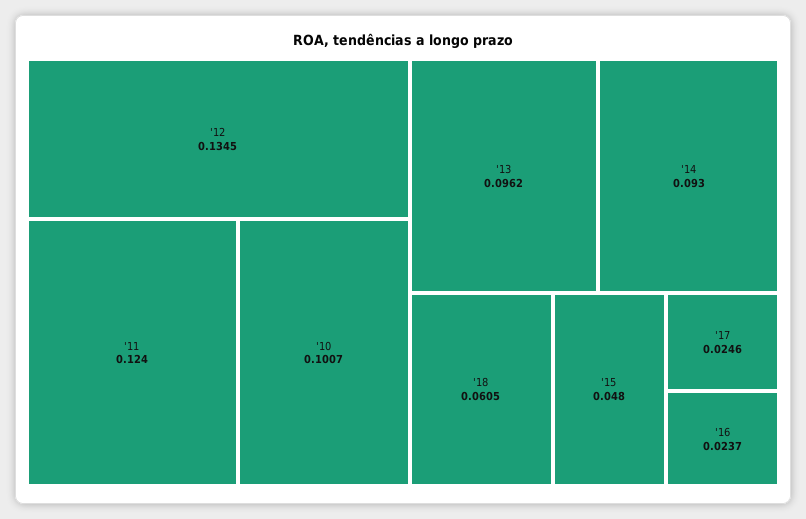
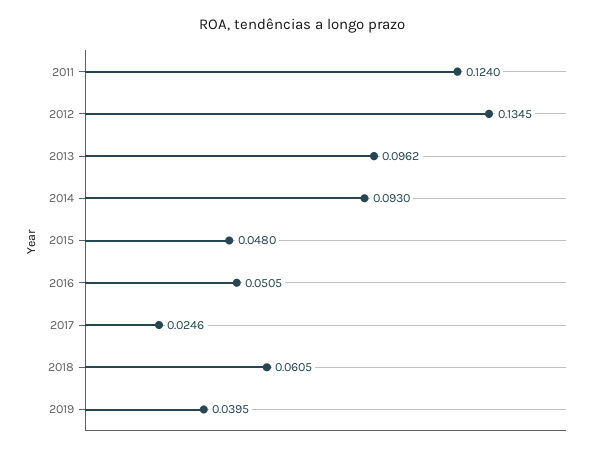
'10: 0.1007 -> none
'16: 0.0237 -> 0.0505
2019: none -> 0.0395

